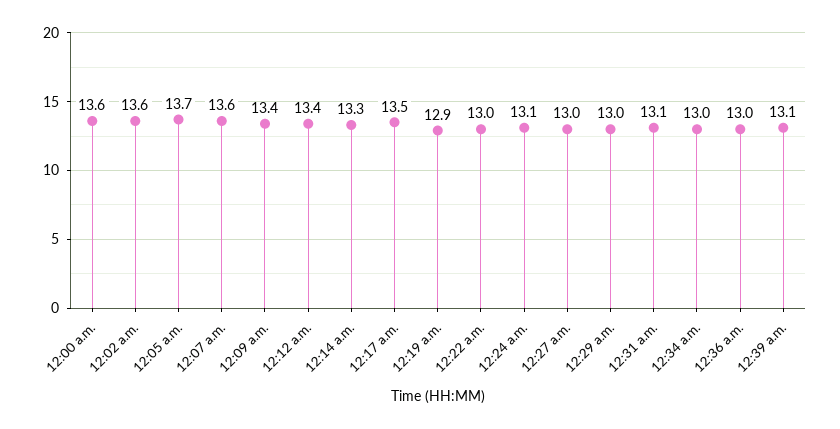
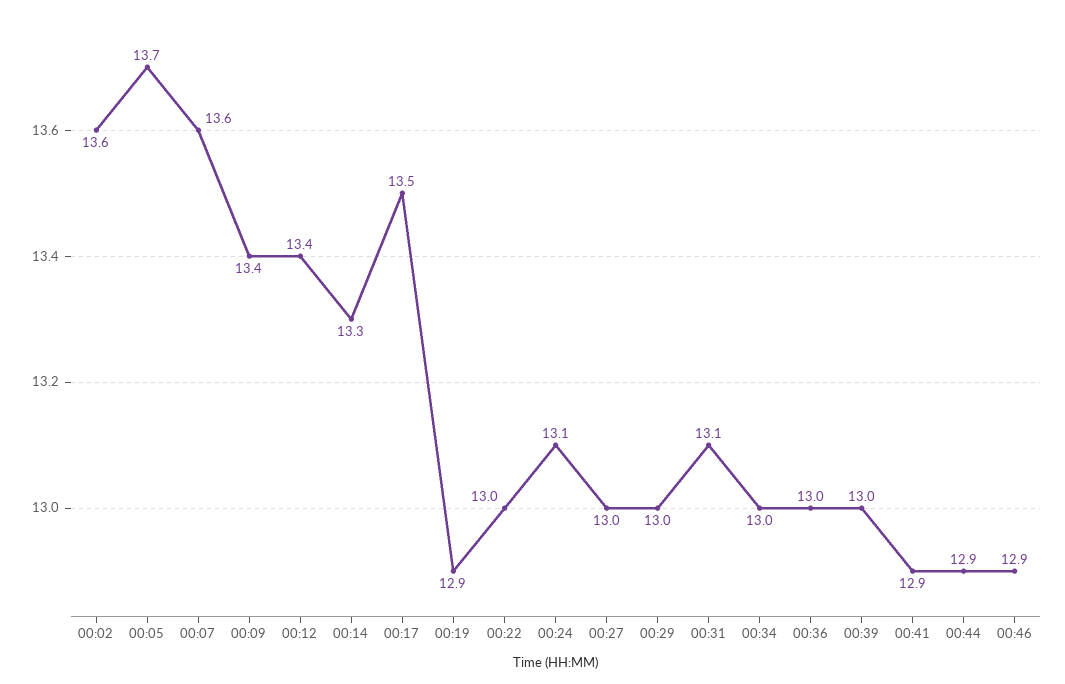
12:00 a.m.: 13.6 -> none
12:39 a.m.: 13.1 -> 13
00:41: none -> 12.9
00:44: none -> 12.9
00:46: none -> 12.9

